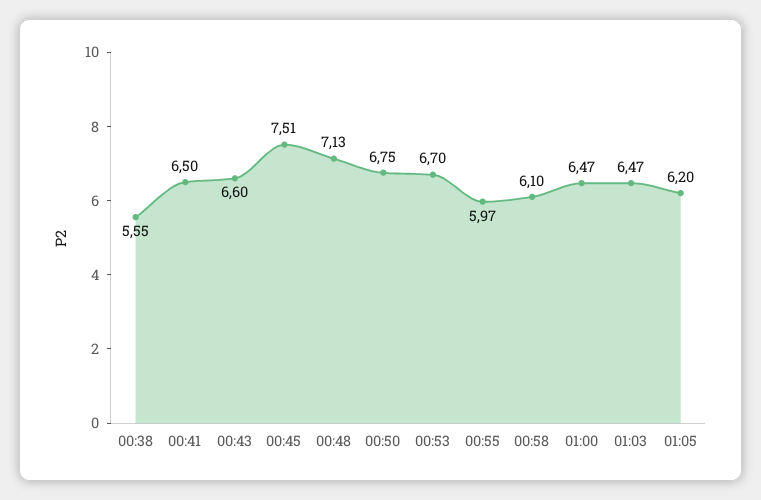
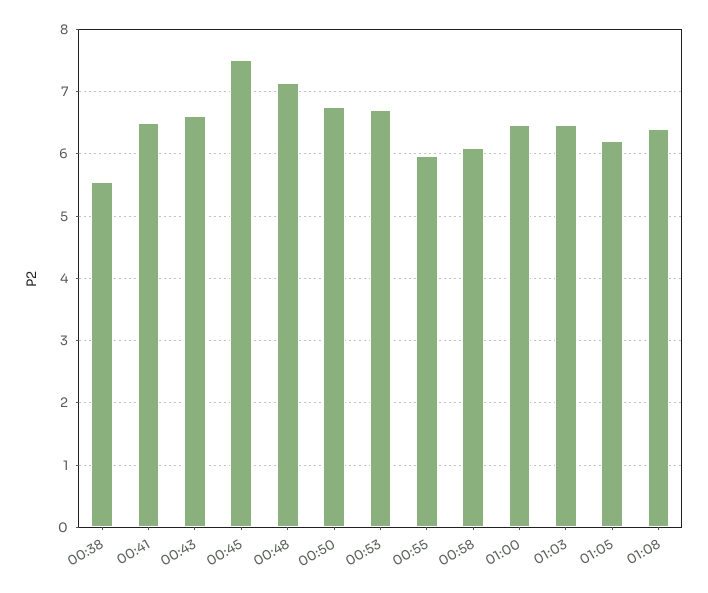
01:08: none -> 6.4

